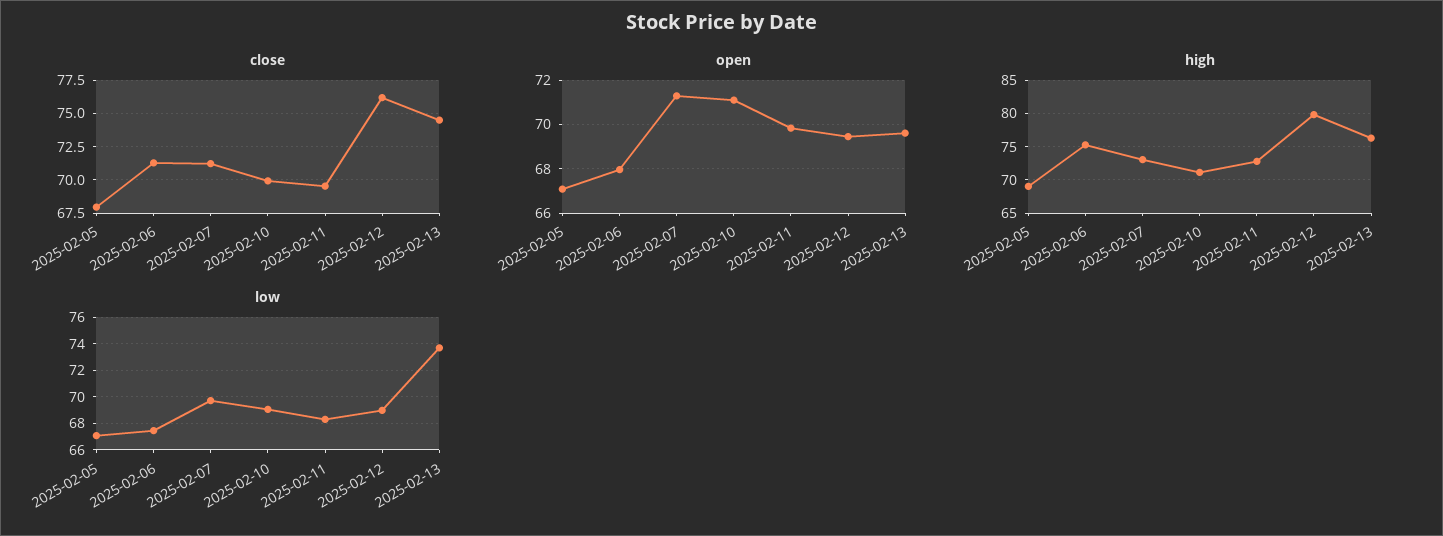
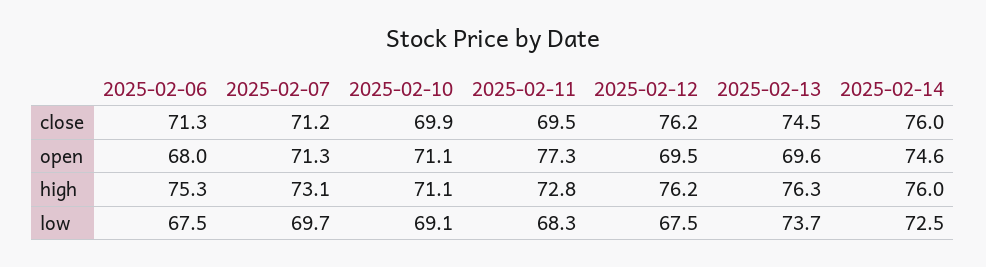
close, 2025-02-05: 68 -> none
open, 2025-02-05: 67 -> none
open, 2025-02-11: 70 -> 77.3
high, 2025-02-05: 69 -> none
high, 2025-02-12: 80 -> 76.2
low, 2025-02-05: 67 -> none
low, 2025-02-12: 69 -> 67.5
close, 2025-02-14: none -> 76
open, 2025-02-14: none -> 74.6
high, 2025-02-14: none -> 76
low, 2025-02-14: none -> 72.5

